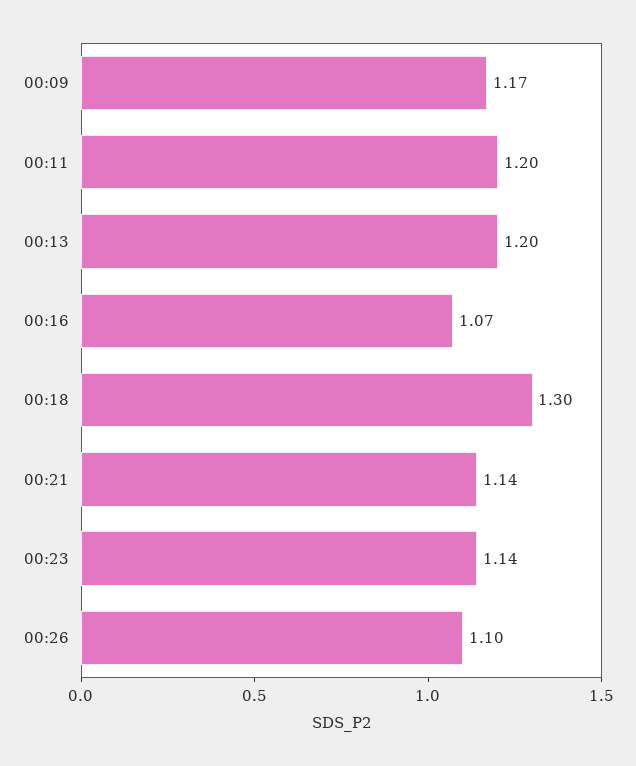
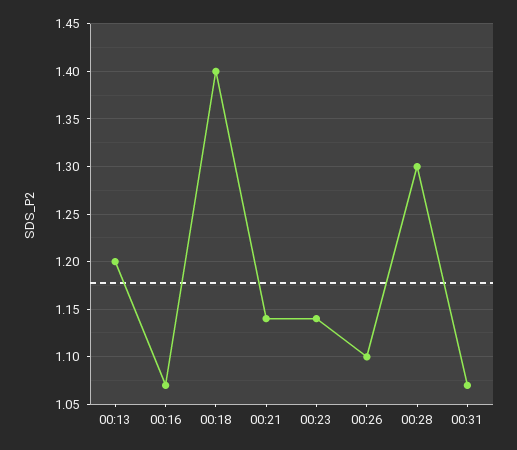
00:09: 1.17 -> none
00:11: 1.2 -> none
00:18: 1.3 -> 1.4
00:28: none -> 1.3
00:31: none -> 1.07

